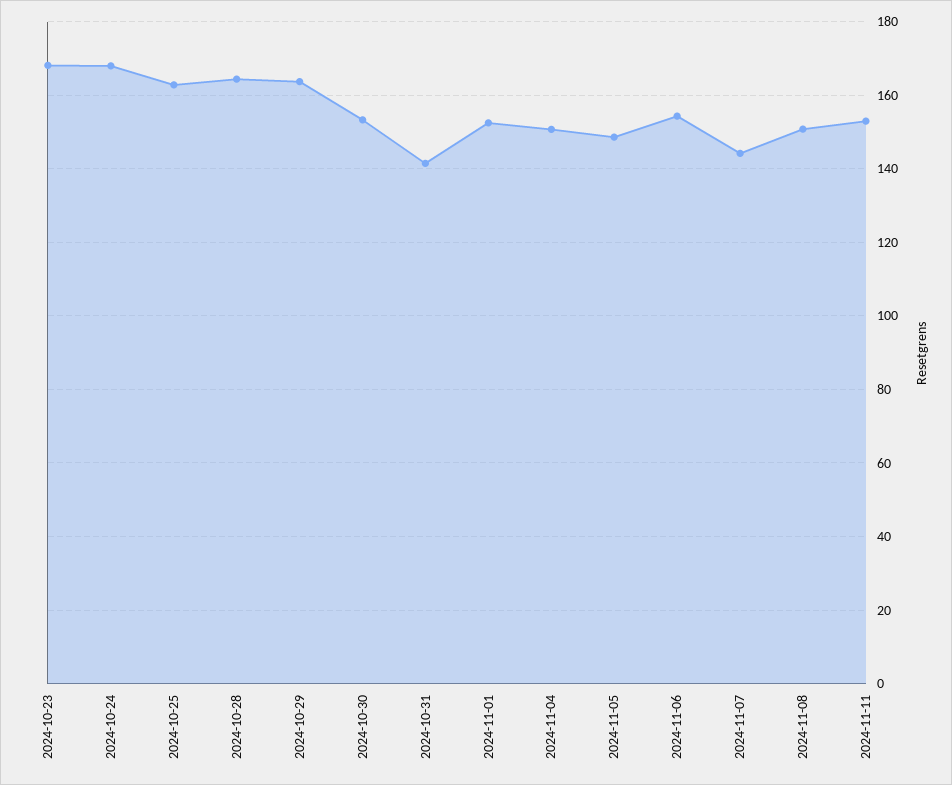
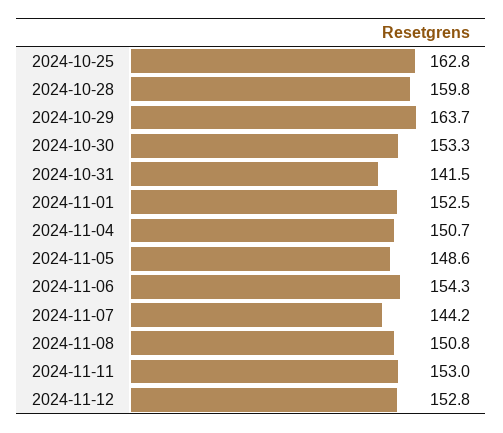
2024-10-23: 168 -> none
2024-10-24: 168 -> none
2024-10-28: 164 -> 159.8
2024-11-12: none -> 152.8

